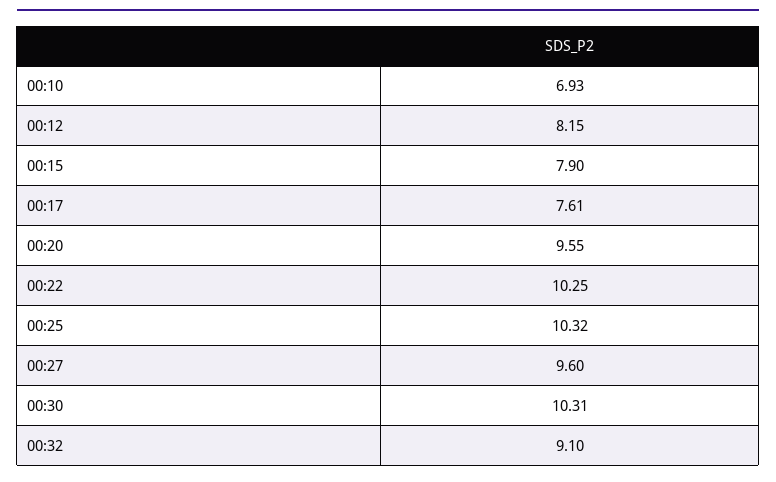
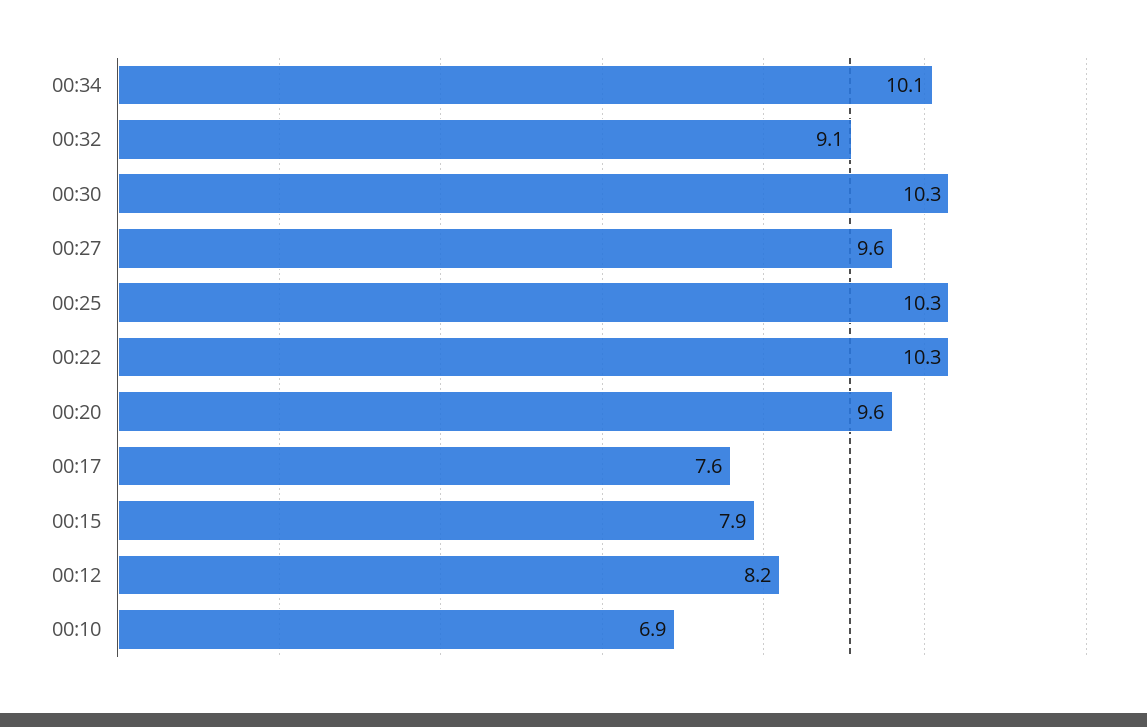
00:34: none -> 10.1

